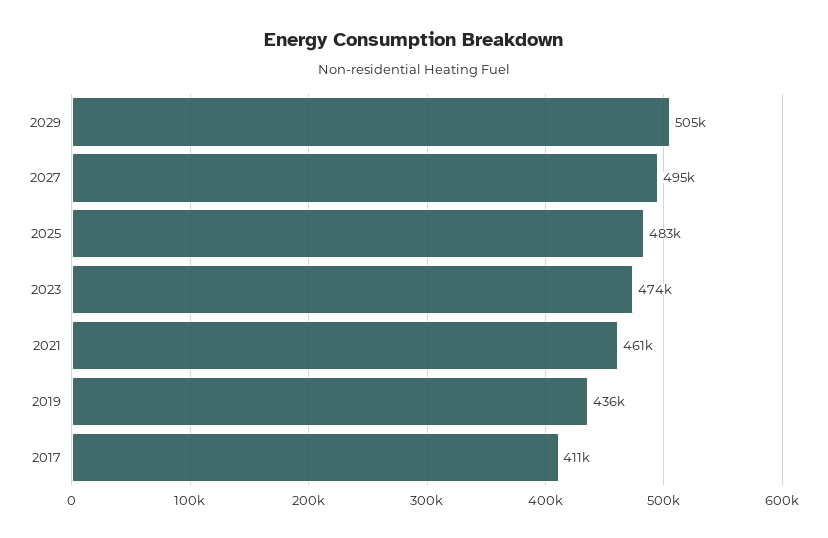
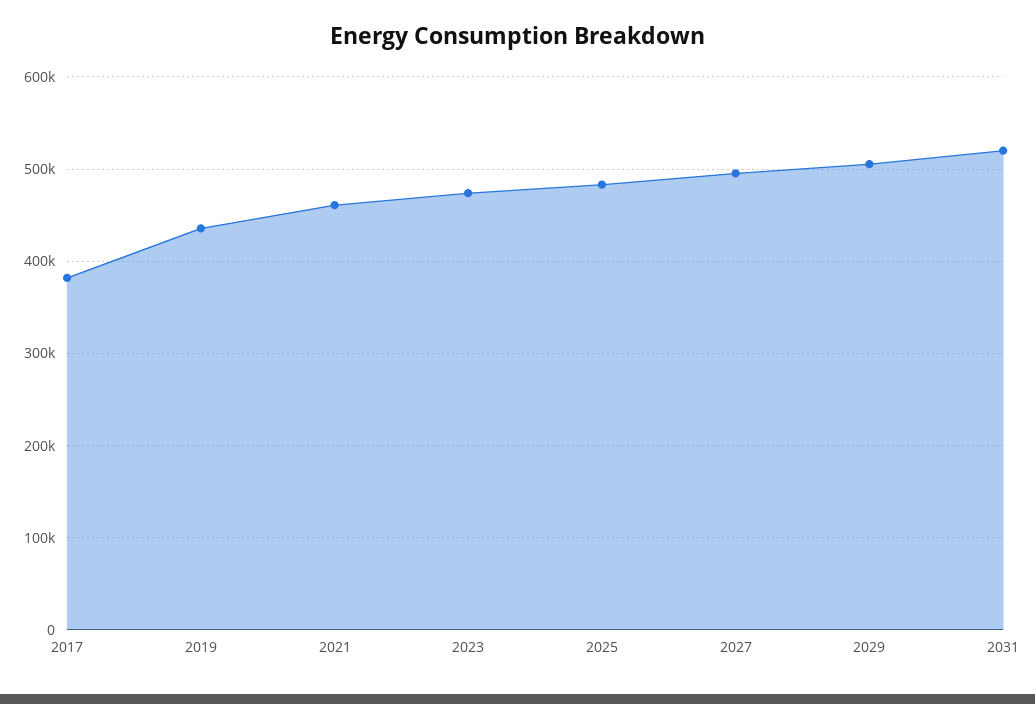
2017: 411000 -> 380000
2031: none -> 520000

